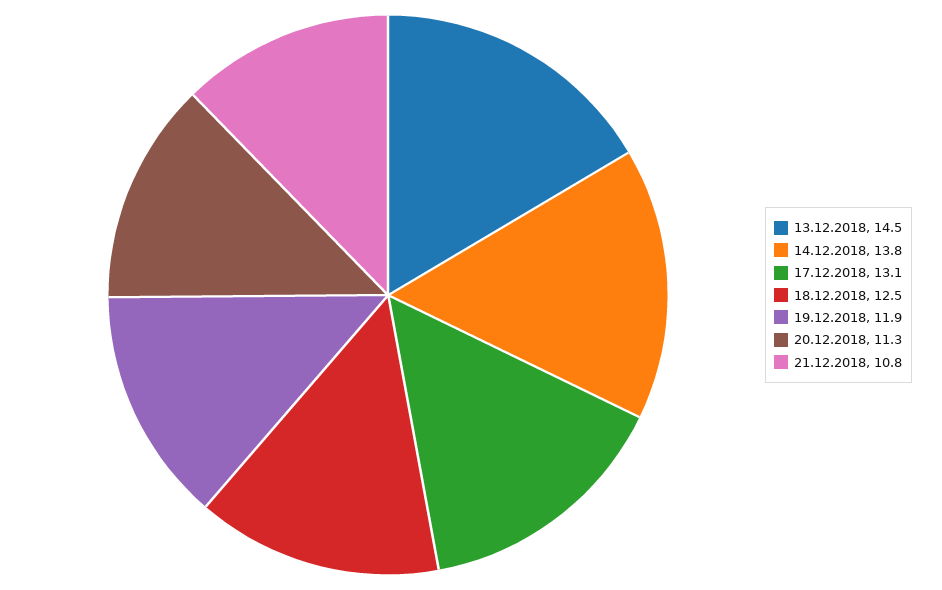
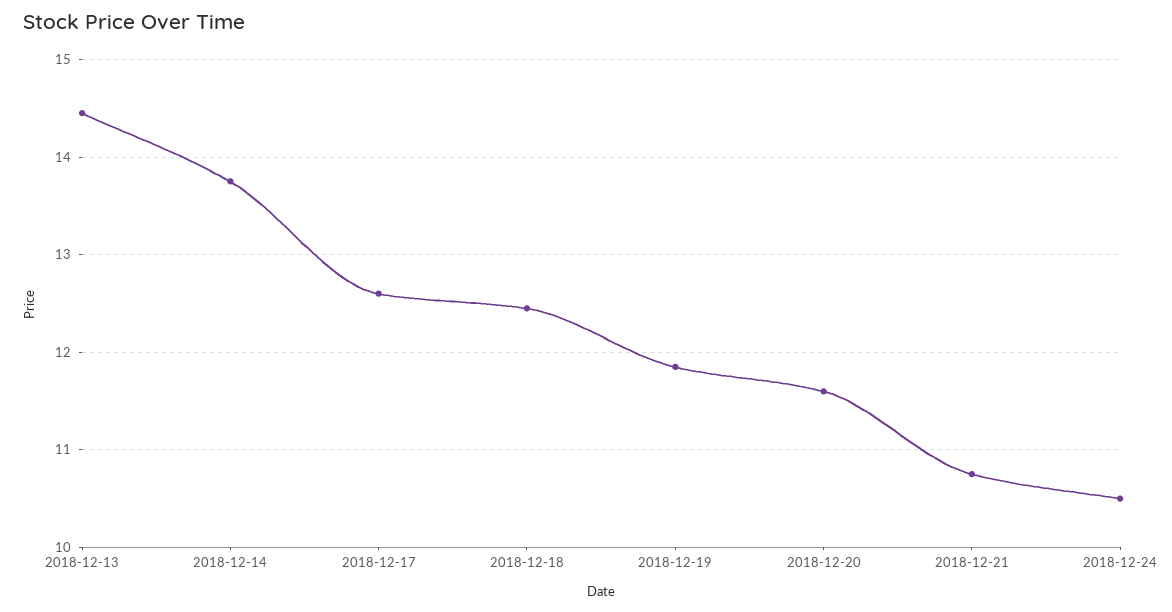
17.12.2018: 13.1 -> 12.6
20.12.2018: 11.3 -> 11.6
2018-12-24: none -> 10.5

